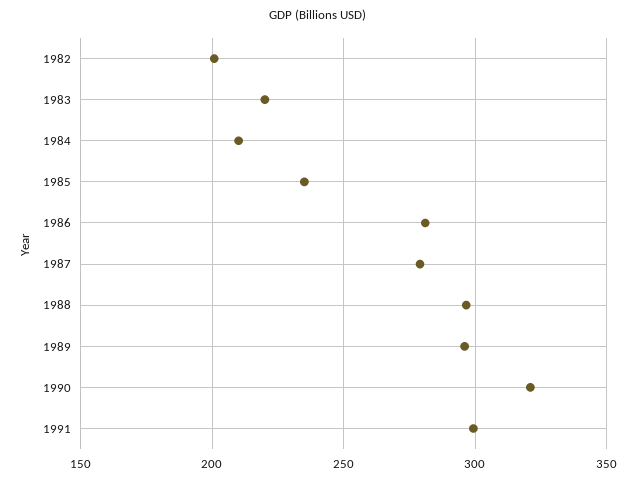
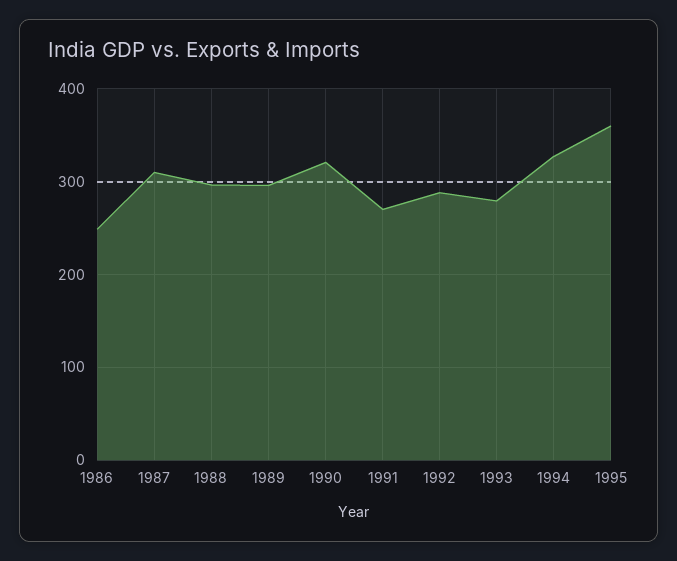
1982: 200 -> none
1983: 220 -> none
1984: 210 -> none
1985: 235 -> none
1986: 280 -> 250
1987: 280 -> 310
1991: 300 -> 270
1992: none -> 290
1993: none -> 280
1994: none -> 330
1995: none -> 360

